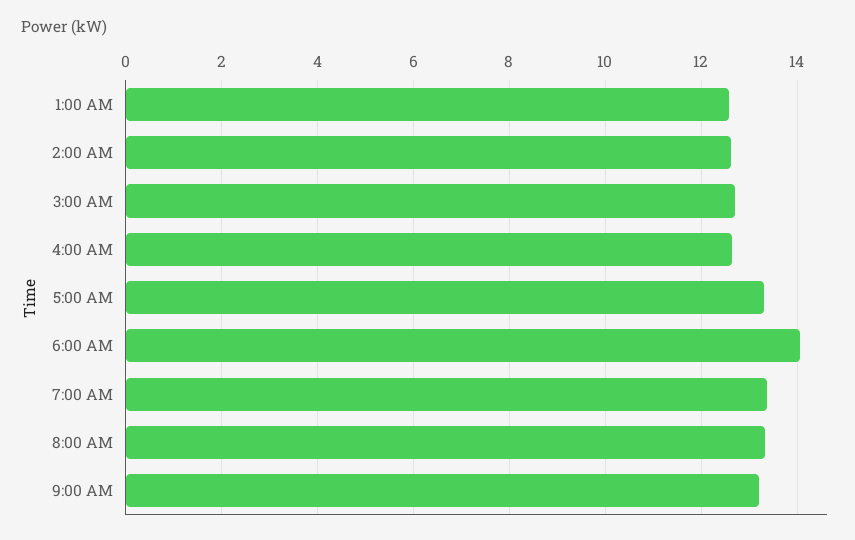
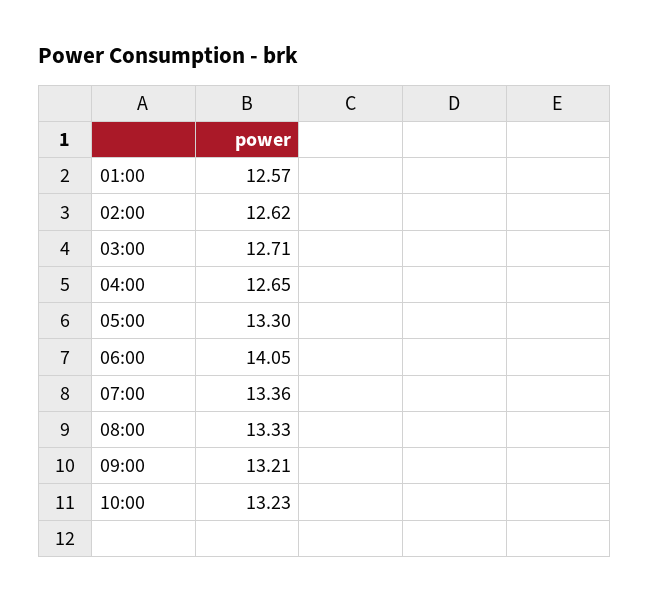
10:00: none -> 13.23

